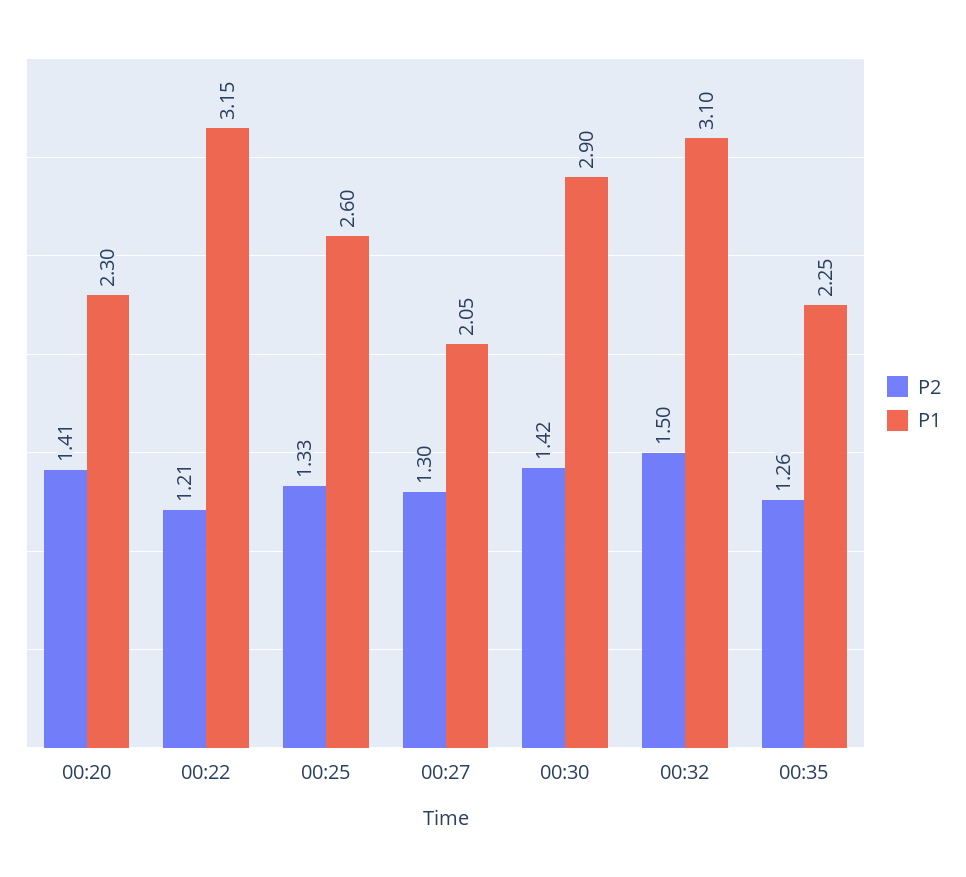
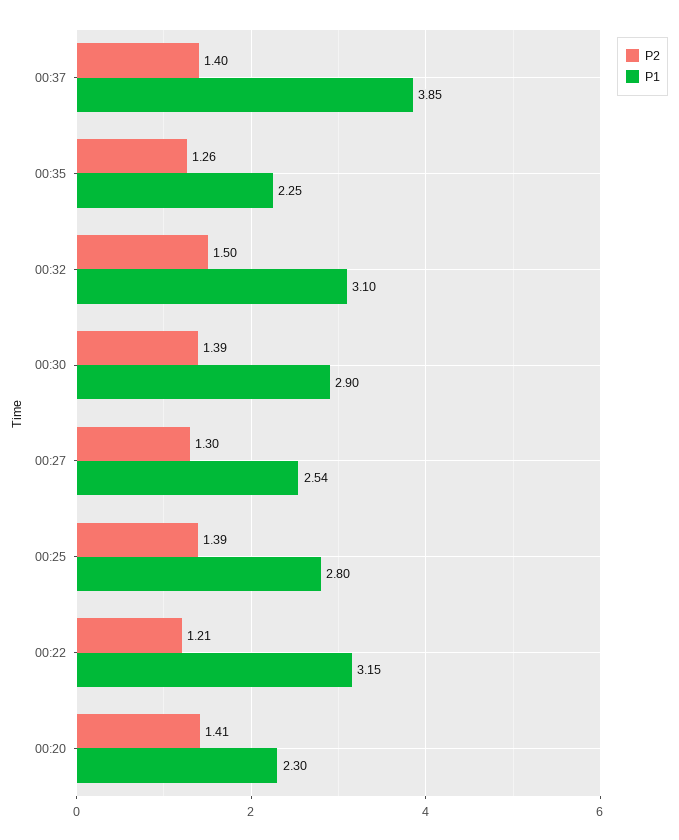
P2, 00:25: 1.33 -> 1.39
P1, 00:25: 2.6 -> 2.8
P1, 00:27: 2.05 -> 2.54
P2, 00:30: 1.42 -> 1.39
P2, 00:37: none -> 1.4
P1, 00:37: none -> 3.85

